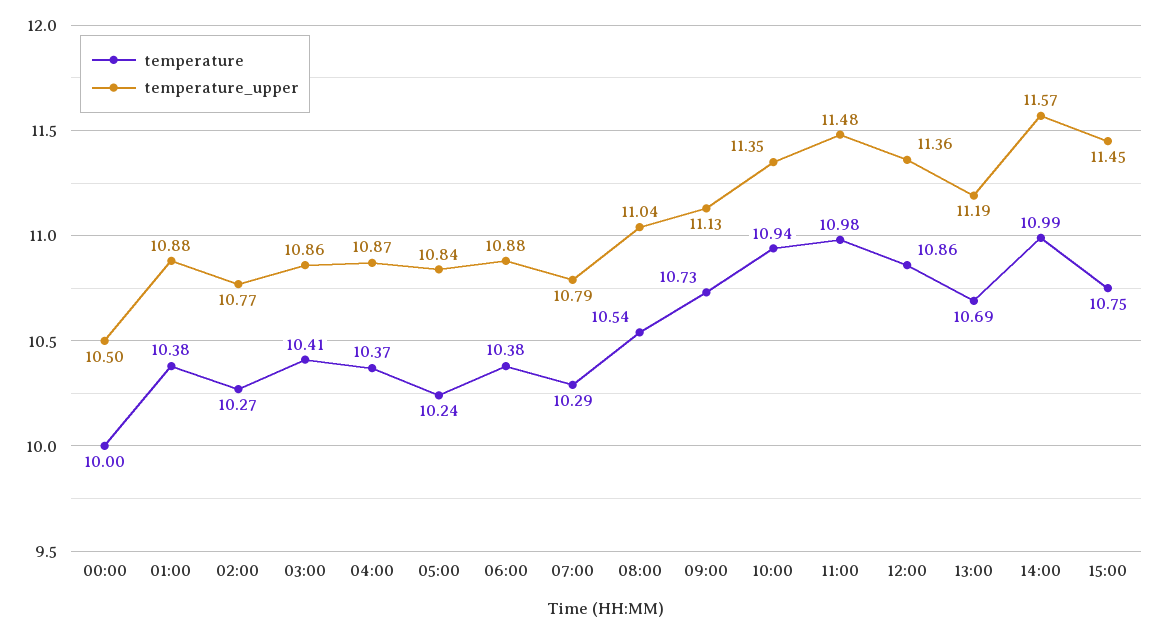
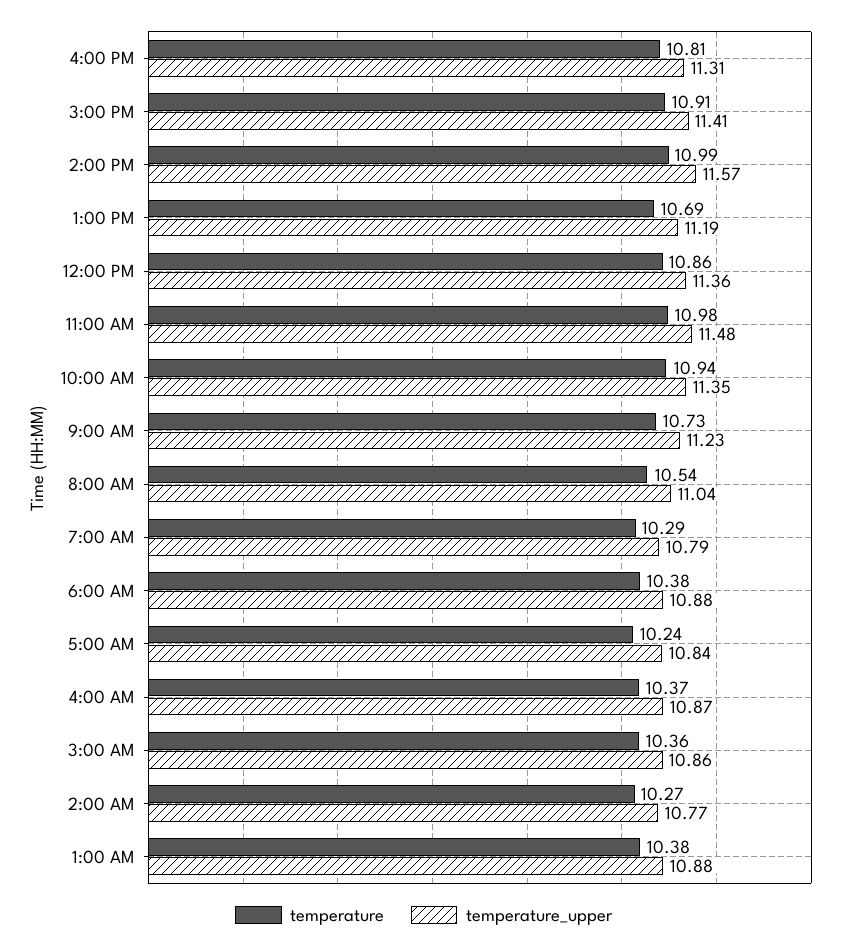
temperature, 00:00: 10 -> none
temperature_upper, 00:00: 10.5 -> none
temperature, 03:00: 10.41 -> 10.36
temperature_upper, 09:00: 11.13 -> 11.23
temperature, 15:00: 10.75 -> 10.91
temperature_upper, 15:00: 11.45 -> 11.41
temperature, 4:00 PM: none -> 10.81
temperature_upper, 4:00 PM: none -> 11.31

